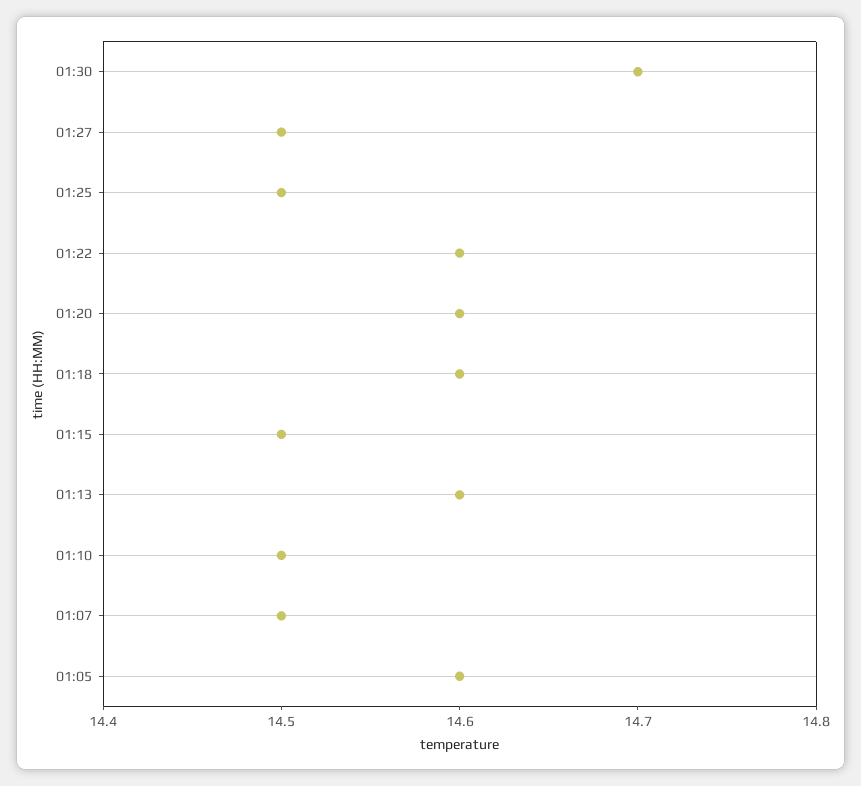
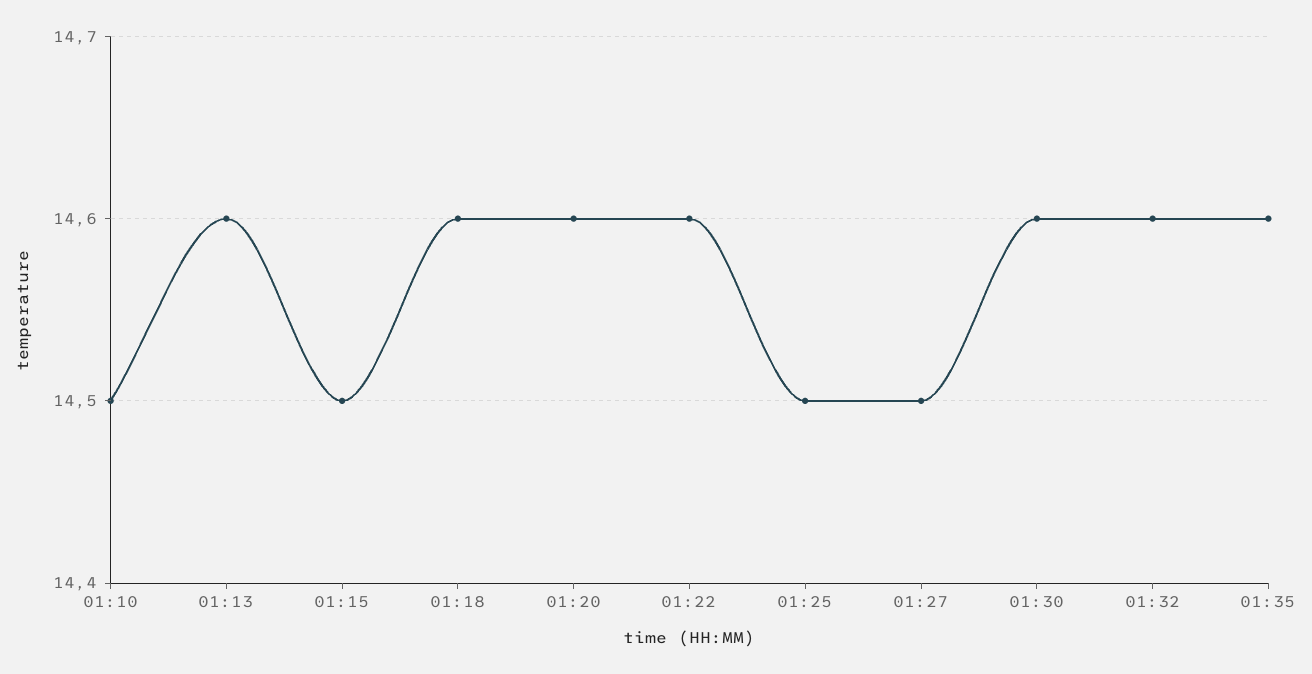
01:30: 14.7 -> 14.6
01:07: 14.5 -> none
01:05: 14.6 -> none
01:32: none -> 14.6
01:35: none -> 14.6

